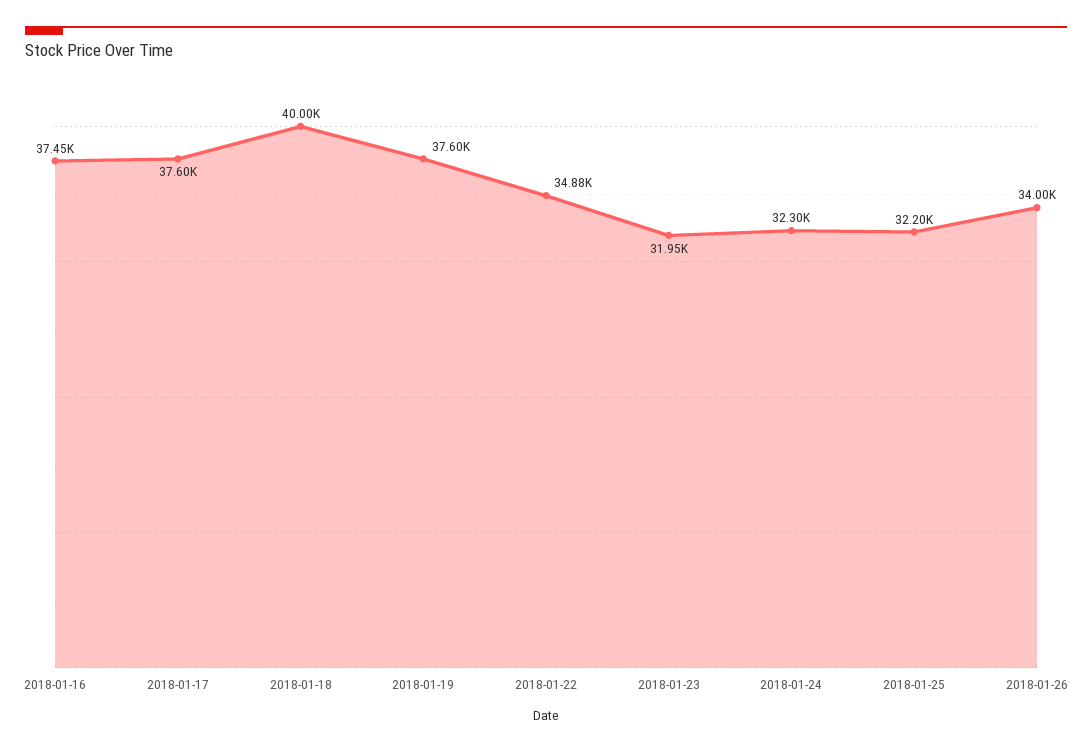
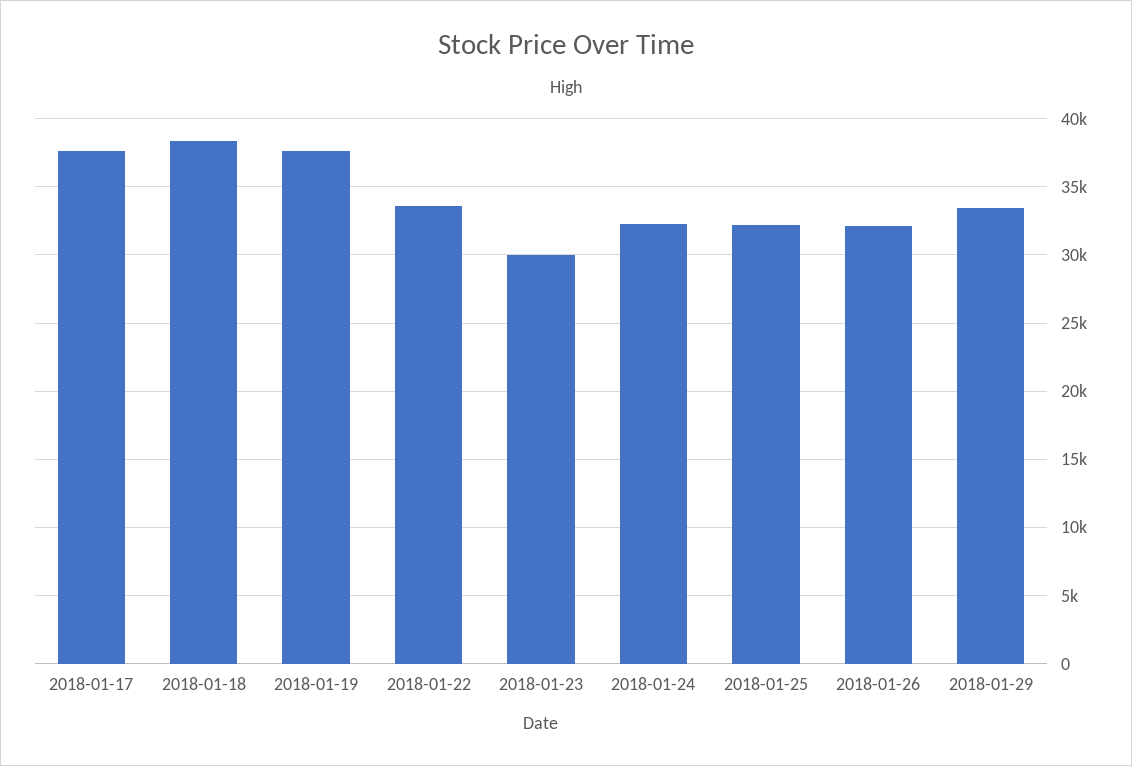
2018-01-16: 37450 -> none
2018-01-18: 40000 -> 38500
2018-01-22: 34880 -> 33500
2018-01-23: 31950 -> 30000
2018-01-26: 34000 -> 32000
2018-01-29: none -> 33500

